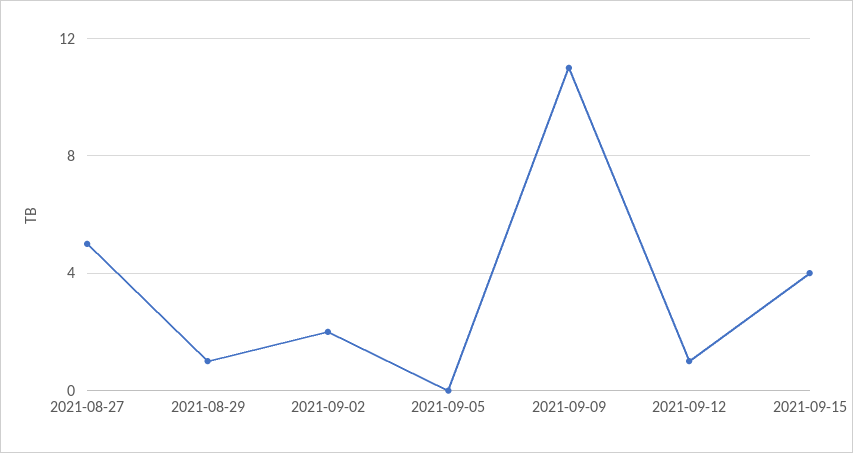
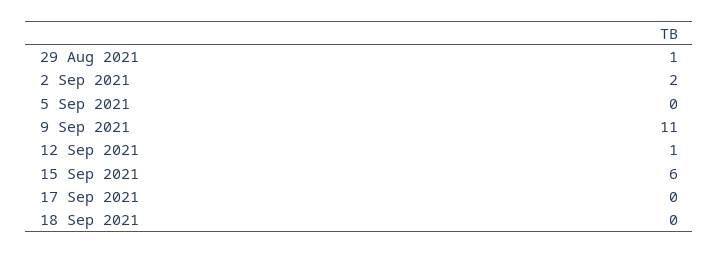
2021-08-27: 5 -> none
2021-09-15: 4 -> 6
17 Sep 2021: none -> 0
18 Sep 2021: none -> 0

